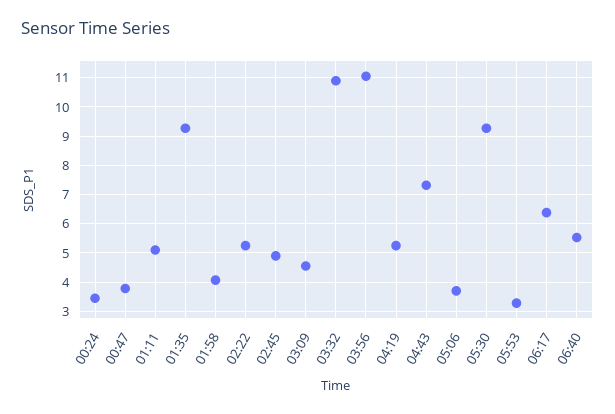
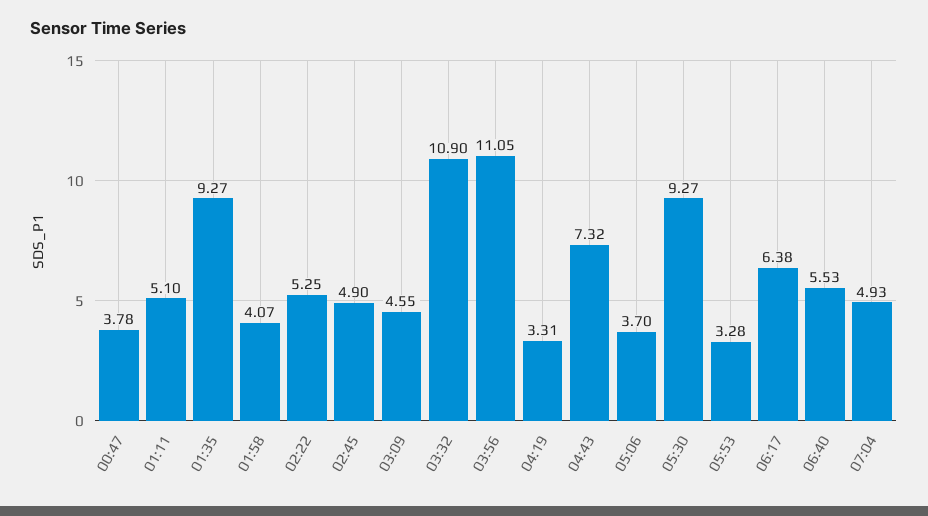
00:24: 3.5 -> none
04:19: 5.25 -> 3.31
07:04: none -> 4.93

